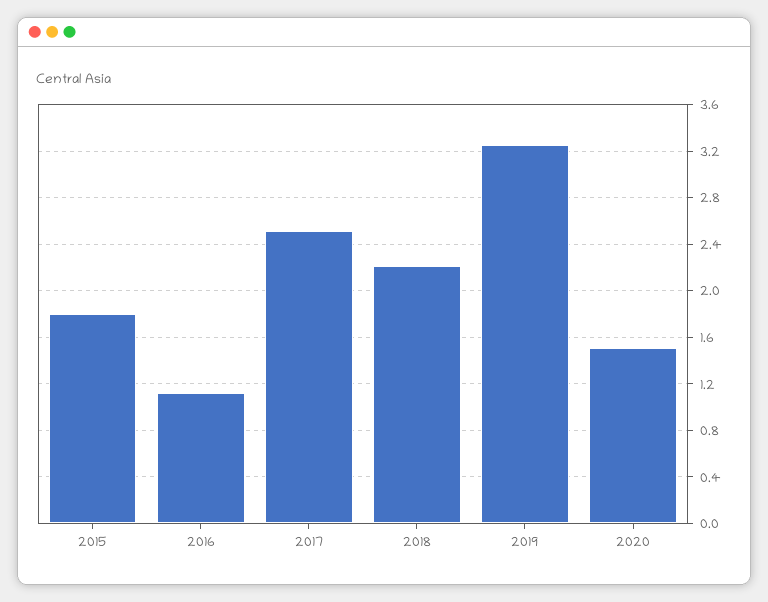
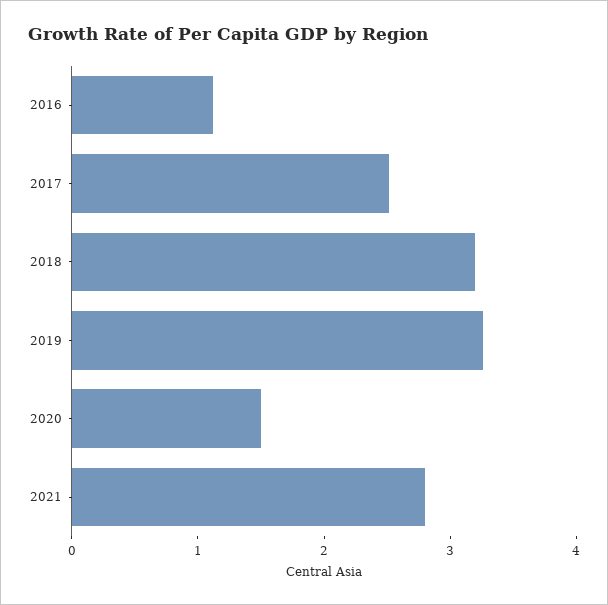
2015: 1.8 -> none
2018: 2.2 -> 3.2
2021: none -> 2.8

